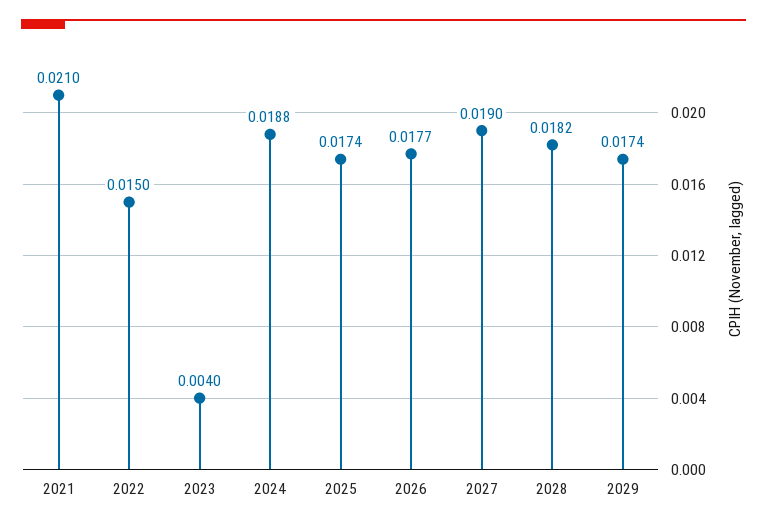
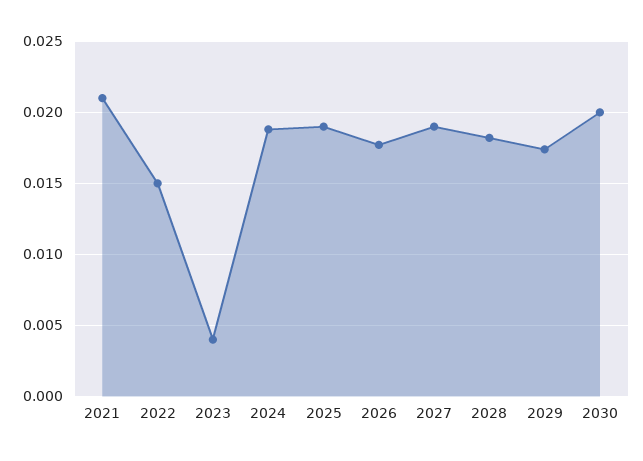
2025: 0.0174 -> 0.019
2030: none -> 0.02

